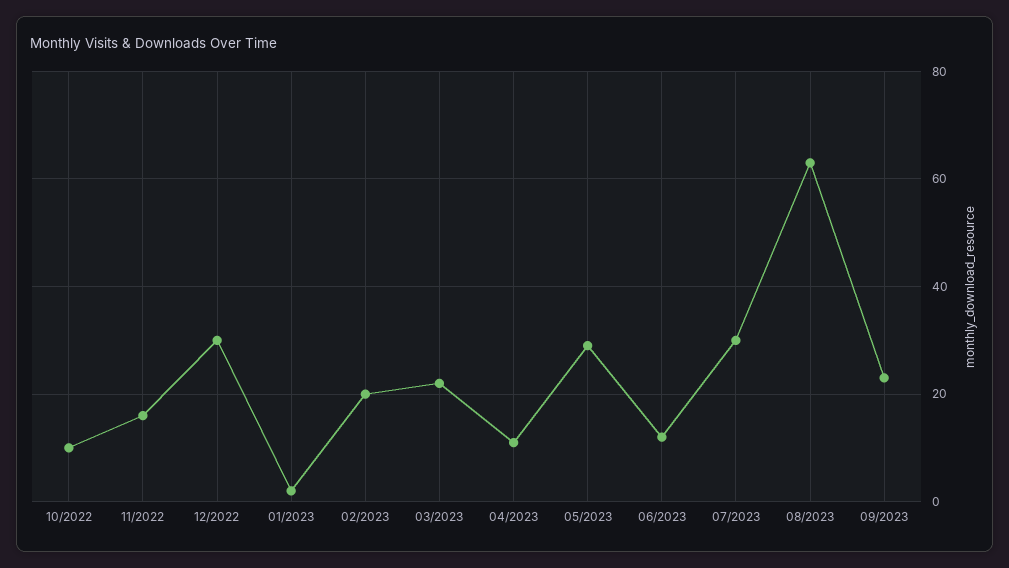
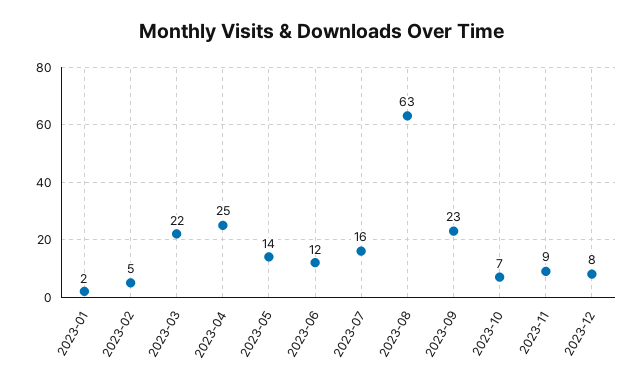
10/2022: 10 -> none
11/2022: 15 -> none
12/2022: 30 -> none
02/2023: 20 -> 5
04/2023: 10 -> 25
05/2023: 30 -> 14
07/2023: 30 -> 16
2023-10: none -> 7
2023-11: none -> 9
2023-12: none -> 8

